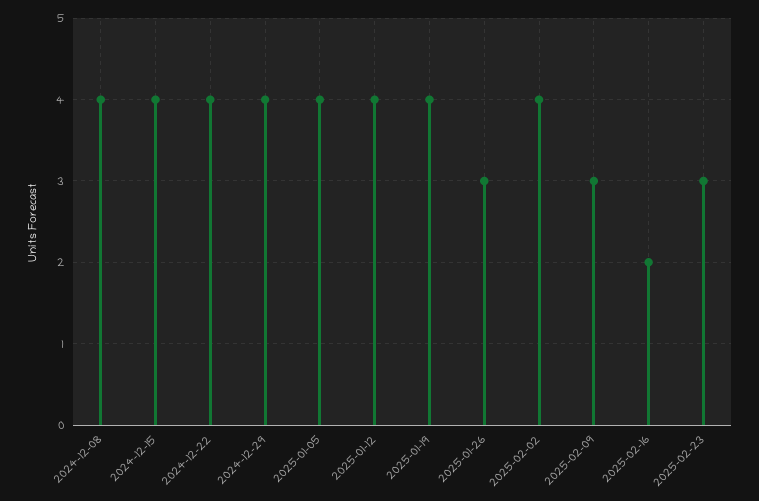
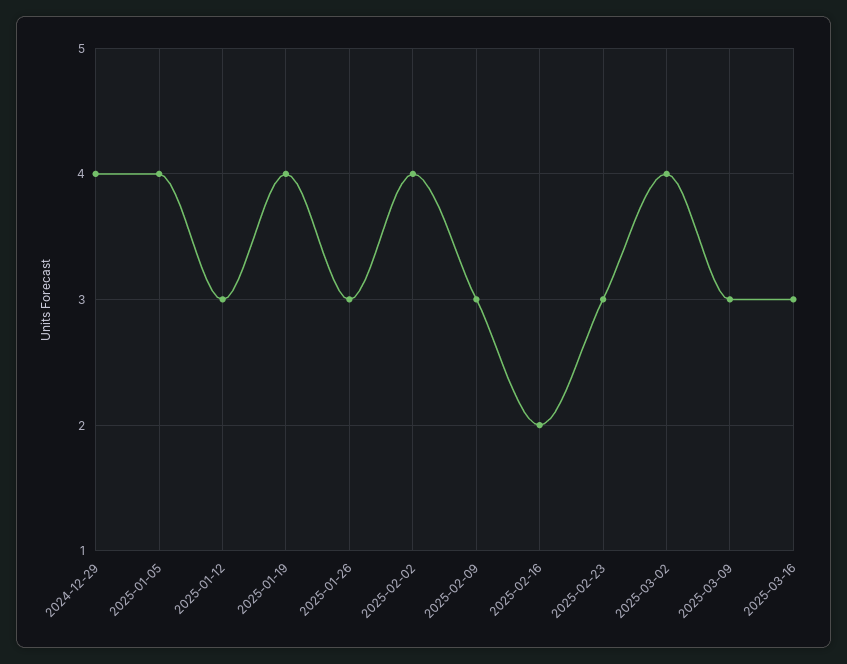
2024-12-08: 4 -> none
2024-12-15: 4 -> none
2024-12-22: 4 -> none
2025-01-12: 4 -> 3
2025-03-02: none -> 4
2025-03-09: none -> 3
2025-03-16: none -> 3

